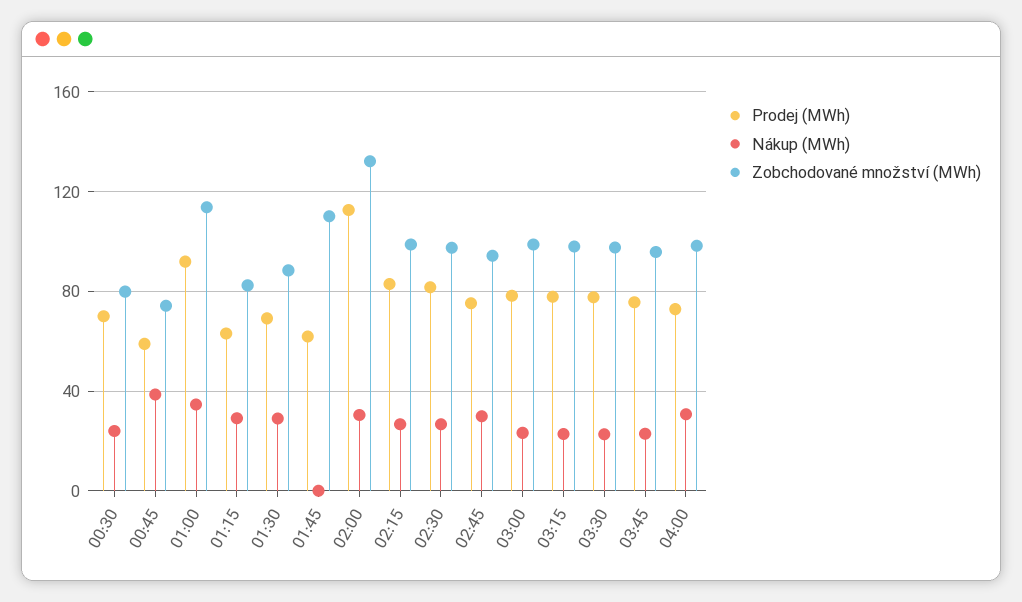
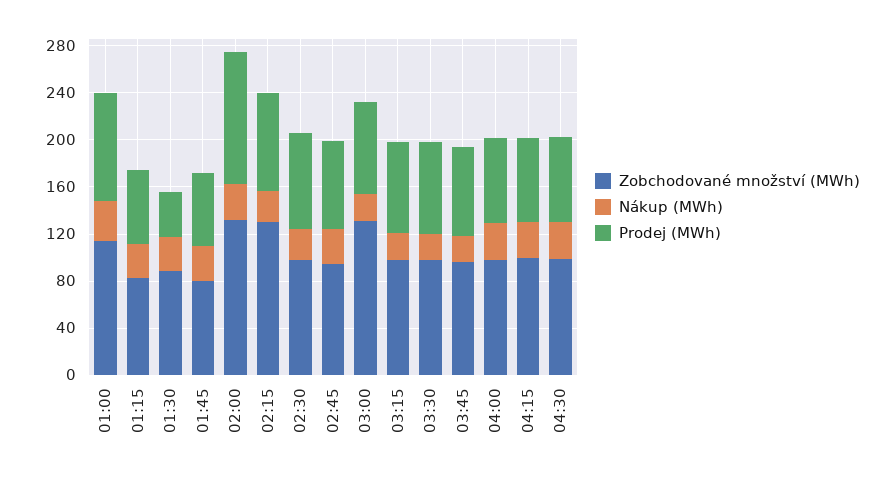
Prodej (MWh), 00:30: 70 -> none
Nákup (MWh), 00:30: 25 -> none
Zobchodované množství (MWh), 00:30: 80 -> none
Prodej (MWh), 00:45: 60 -> none
Nákup (MWh), 00:45: 40 -> none
Zobchodované množství (MWh), 00:45: 75 -> none
Prodej (MWh), 01:30: 70 -> 40
Nákup (MWh), 01:45: 0 -> 30
Zobchodované množství (MWh), 01:45: 110 -> 80
Zobchodované množství (MWh), 02:15: 100 -> 130
Zobchodované množství (MWh), 03:00: 100 -> 130
Zobchodované množství (MWh), 04:15: none -> 100
Nákup (MWh), 04:15: none -> 30
Prodej (MWh), 04:15: none -> 70
Zobchodované množství (MWh), 04:30: none -> 100
Nákup (MWh), 04:30: none -> 30
Prodej (MWh), 04:30: none -> 70

